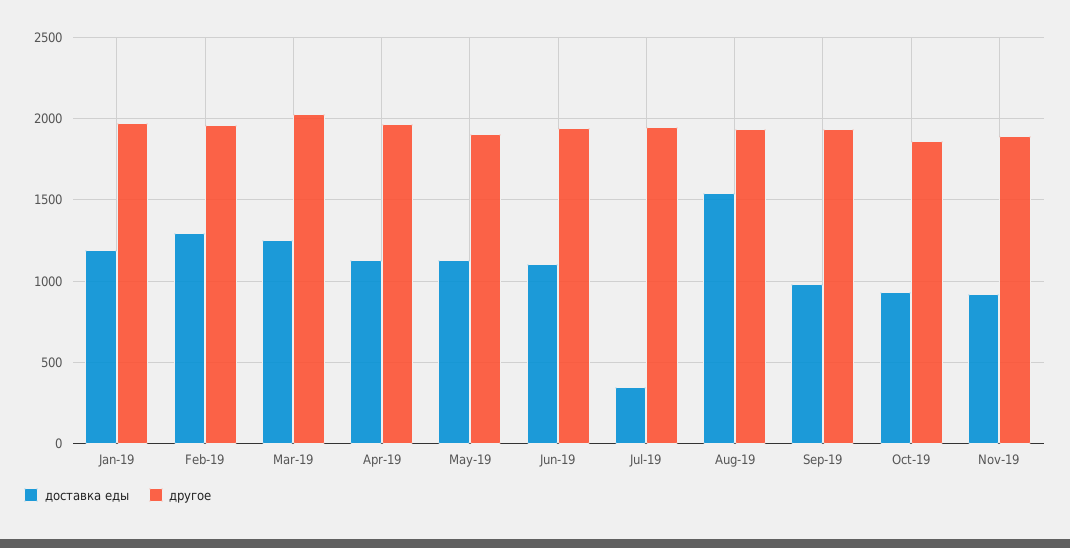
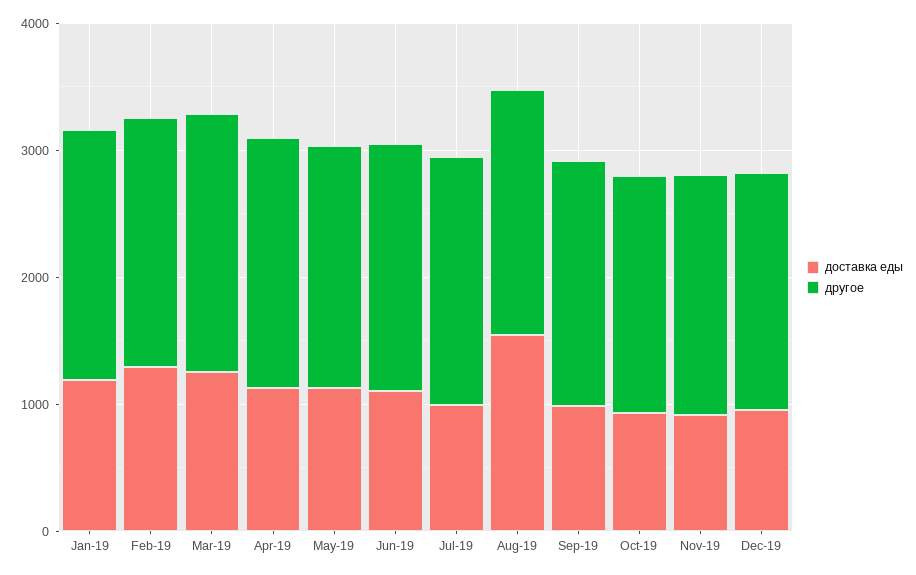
доставка еды, Jul-19: 350 -> 1000
доставка еды, Dec-19: none -> 1000
другое, Dec-19: none -> 1800

